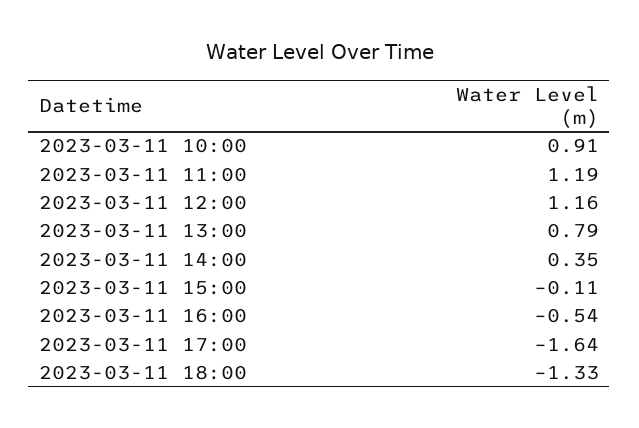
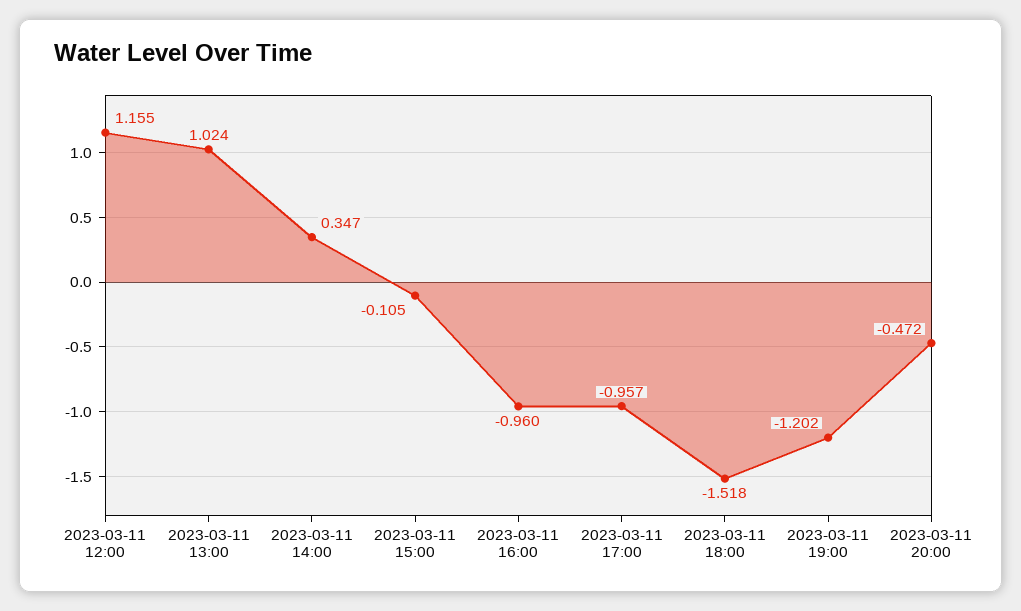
2023-03-11 10:00: 0.91 -> none
2023-03-11 11:00: 1.19 -> none
2023-03-11 13:00: 0.79 -> 1.024
2023-03-11 16:00: -0.54 -> -0.96
2023-03-11 17:00: -1.64 -> -0.957
2023-03-11 18:00: -1.33 -> -1.518
2023-03-11 19:00: none -> -1.202
2023-03-11 20:00: none -> -0.472

